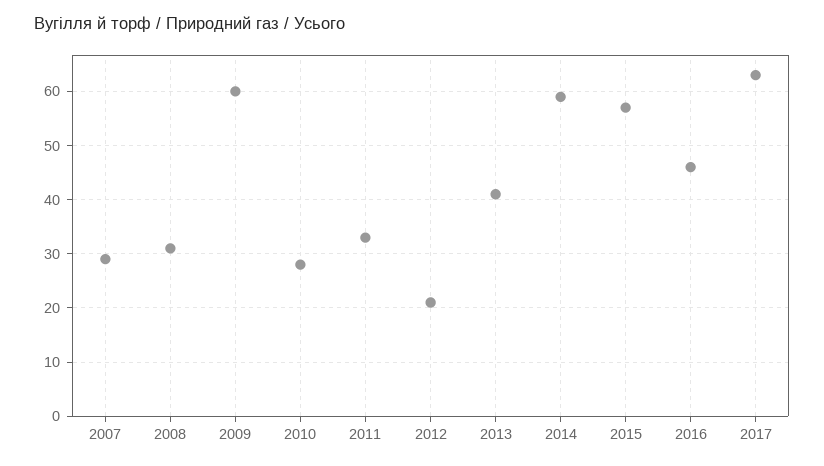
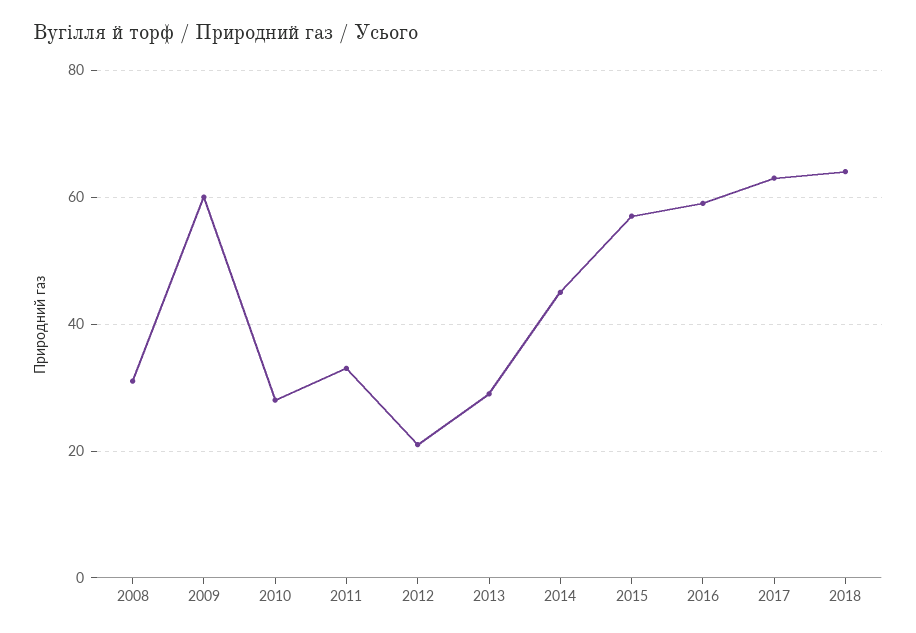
2007: 30 -> none
2013: 40 -> 30
2014: 60 -> 45
2016: 45 -> 60
2018: none -> 65

